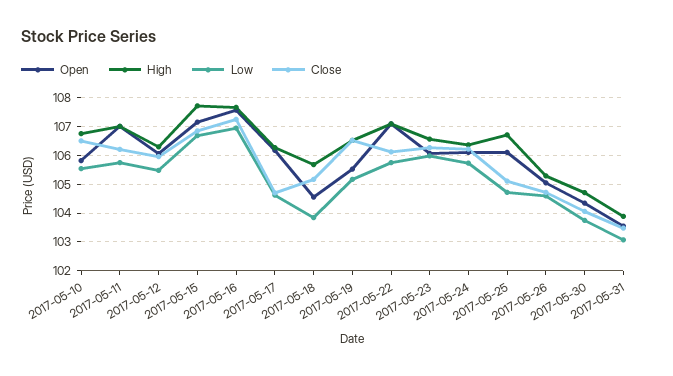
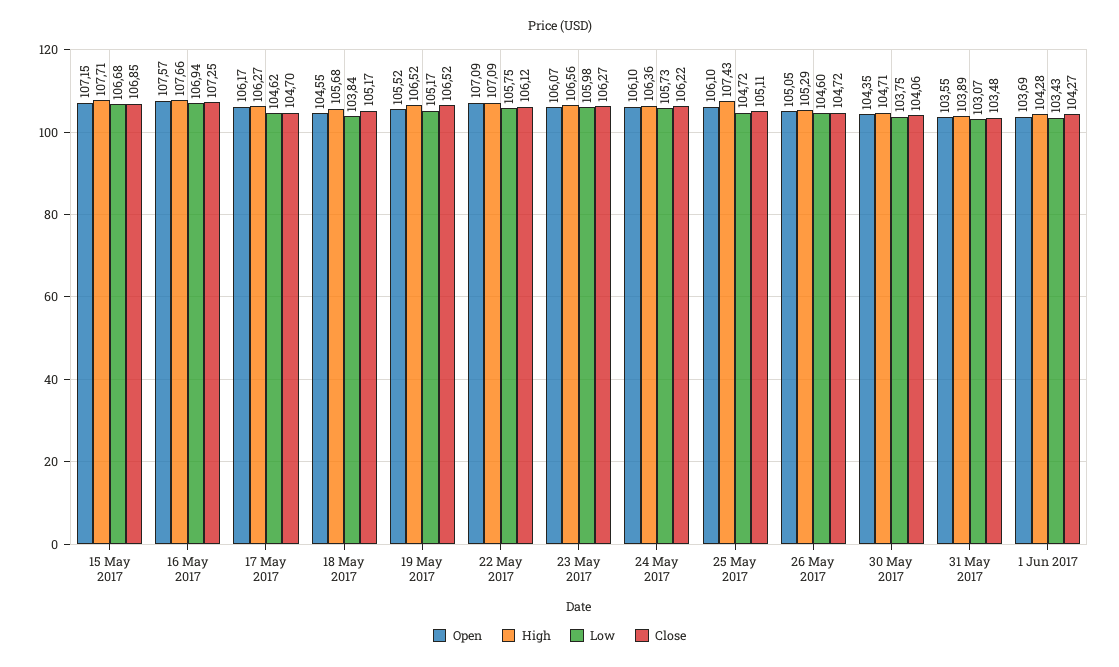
Open, 2017-05-10: 105.75 -> none
High, 2017-05-10: 106.75 -> none
Low, 2017-05-10: 105.5 -> none
Close, 2017-05-10: 106.5 -> none
Open, 2017-05-11: 107 -> none
High, 2017-05-11: 107 -> none
Low, 2017-05-11: 105.75 -> none
Close, 2017-05-11: 106.25 -> none
Open, 2017-05-12: 106 -> none
High, 2017-05-12: 106.25 -> none
Low, 2017-05-12: 105.5 -> none
Close, 2017-05-12: 106 -> none
High, 2017-05-25: 106.75 -> 107.43
Open, 1 Jun 2017: none -> 103.69
High, 1 Jun 2017: none -> 104.28
Low, 1 Jun 2017: none -> 103.43
Close, 1 Jun 2017: none -> 104.27

